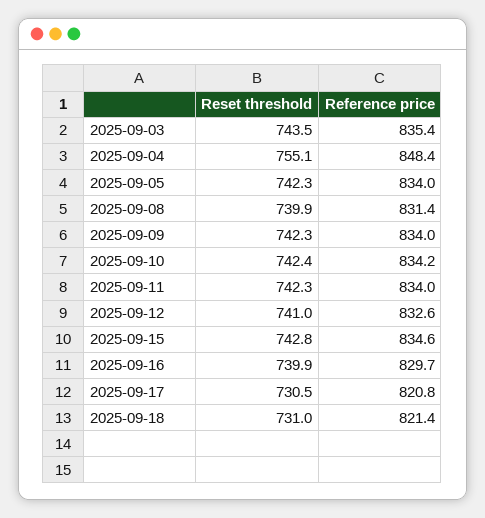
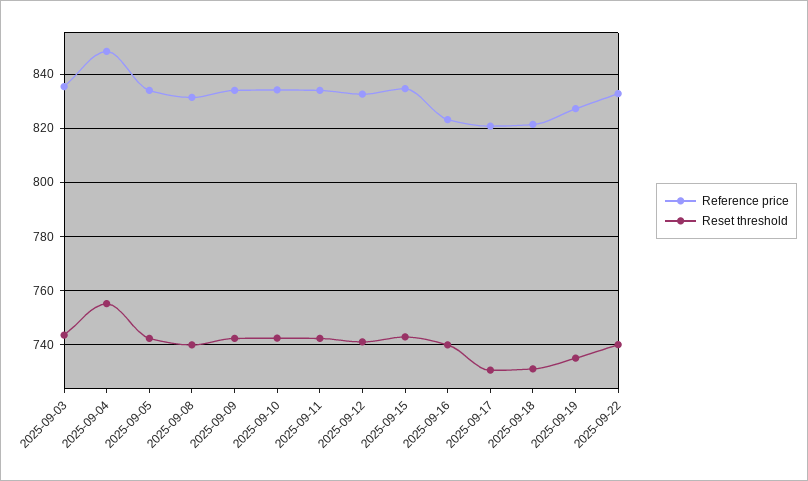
Reference price, 2025-09-16: 829.7 -> 822.5
Reference price, 2025-09-19: none -> 827.5
Reset threshold, 2025-09-19: none -> 735
Reference price, 2025-09-22: none -> 832.5
Reset threshold, 2025-09-22: none -> 740

